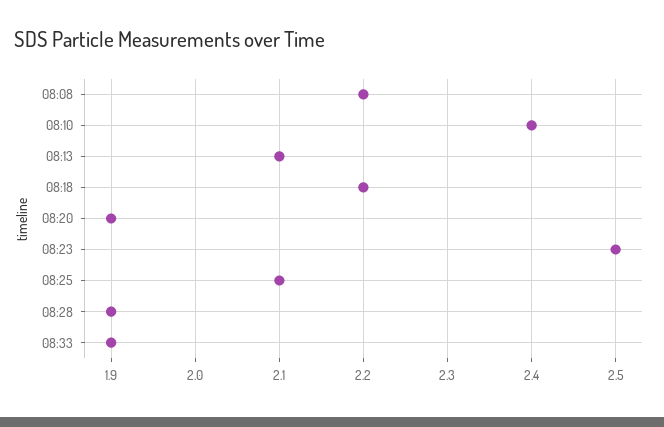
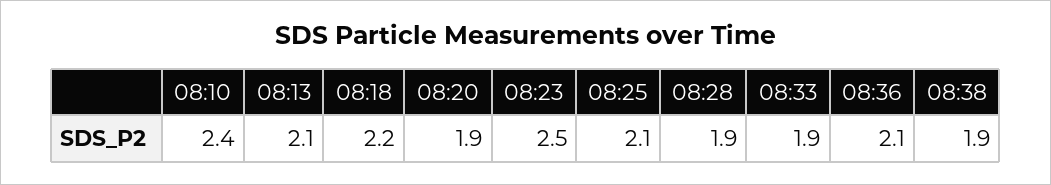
08:08: 2.2 -> none
08:36: none -> 2.1
08:38: none -> 1.9

